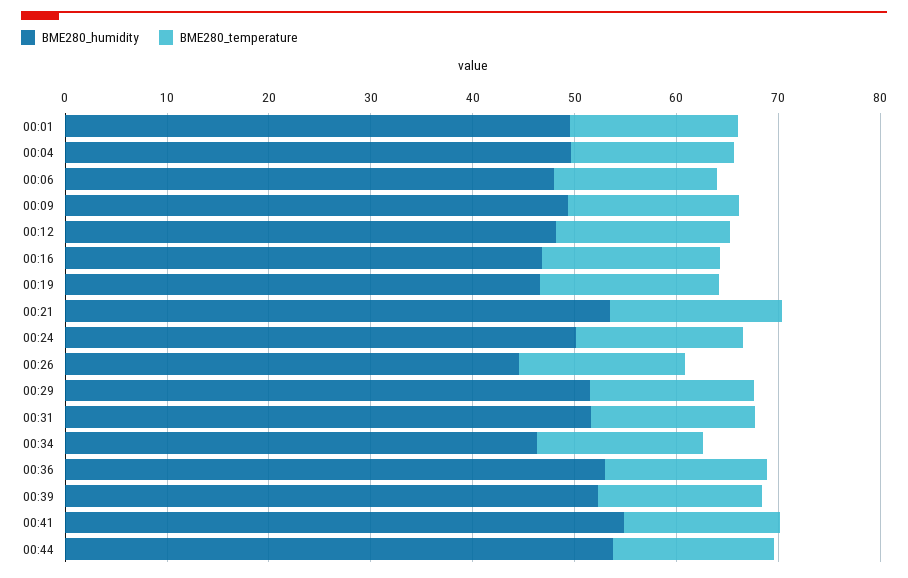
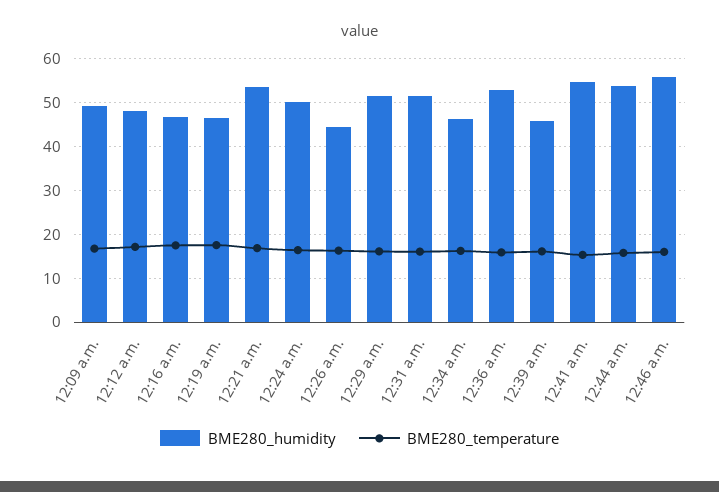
BME280_humidity, 00:01: 50 -> none
BME280_temperature, 00:01: 16 -> none
BME280_humidity, 00:04: 50 -> none
BME280_temperature, 00:04: 16 -> none
BME280_humidity, 00:06: 48 -> none
BME280_temperature, 00:06: 16 -> none
BME280_humidity, 00:39: 52 -> 46
BME280_humidity, 12:46 a.m.: none -> 56
BME280_temperature, 12:46 a.m.: none -> 16

